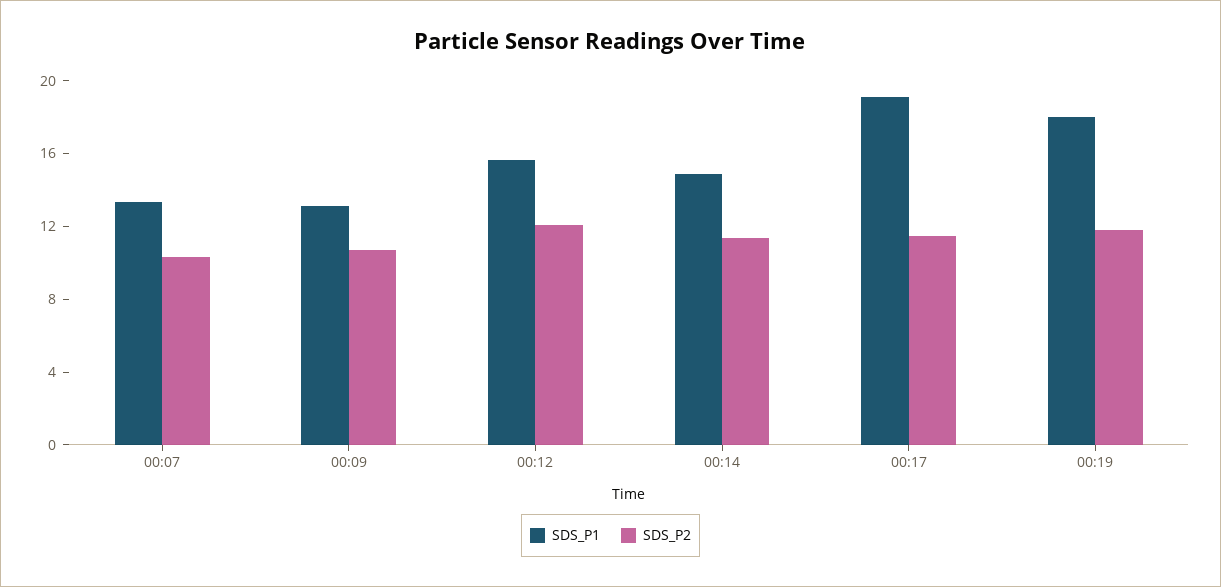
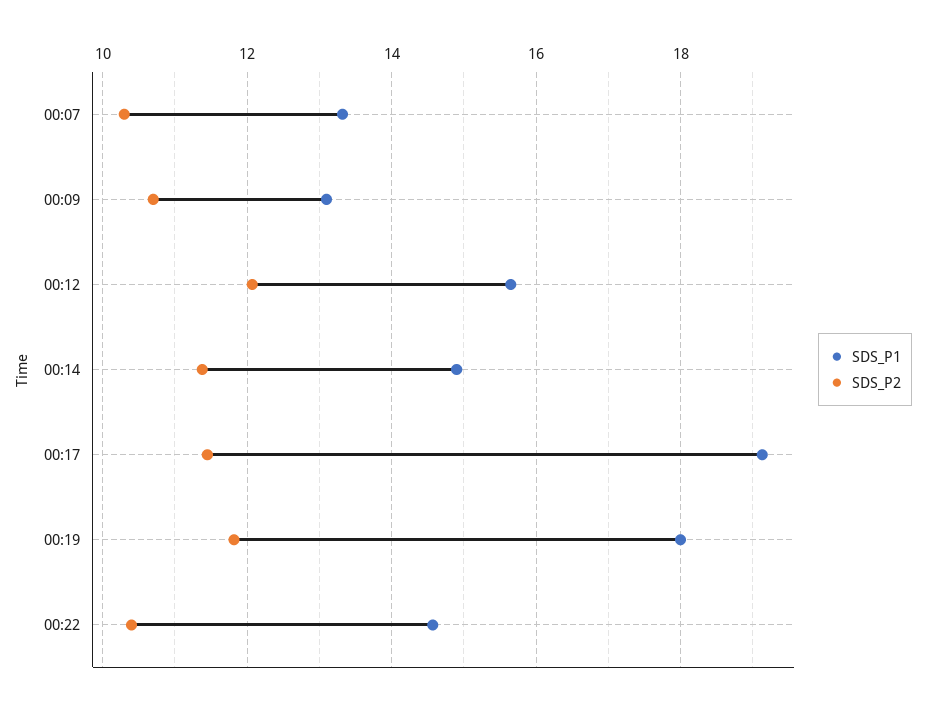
SDS_P1, 00:22: none -> 14.6
SDS_P2, 00:22: none -> 10.4

